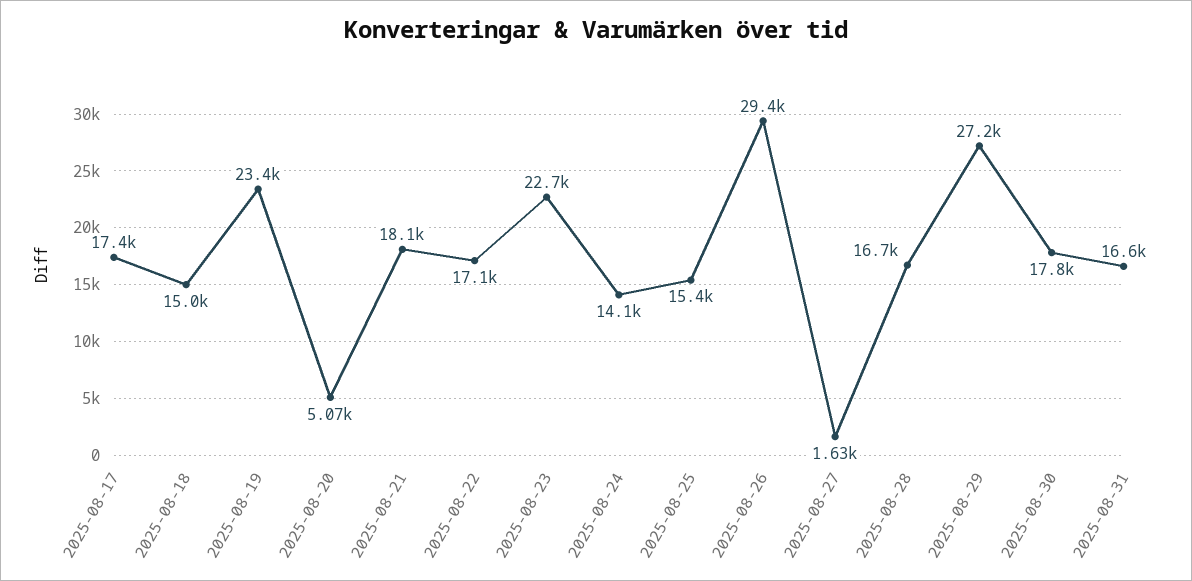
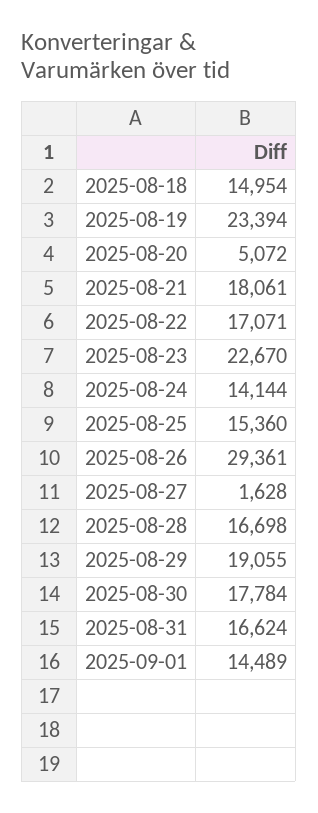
2025-08-17: 17400 -> none
2025-08-29: 27200 -> 19055
2025-09-01: none -> 14489

